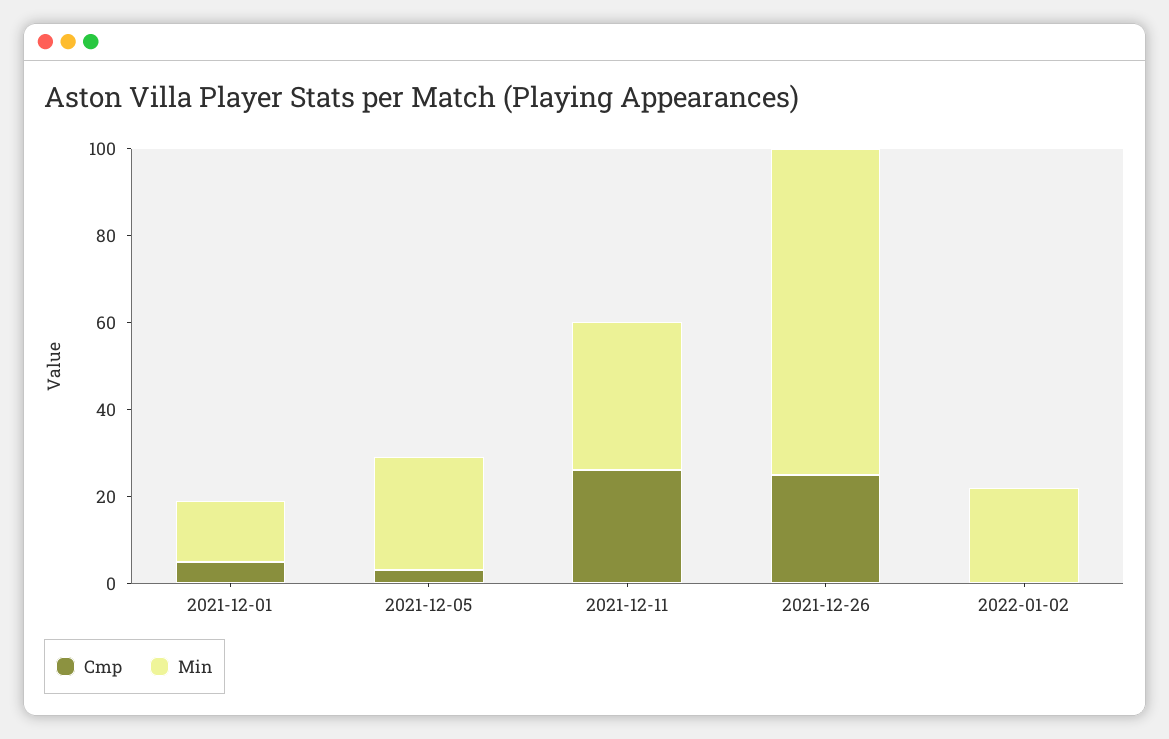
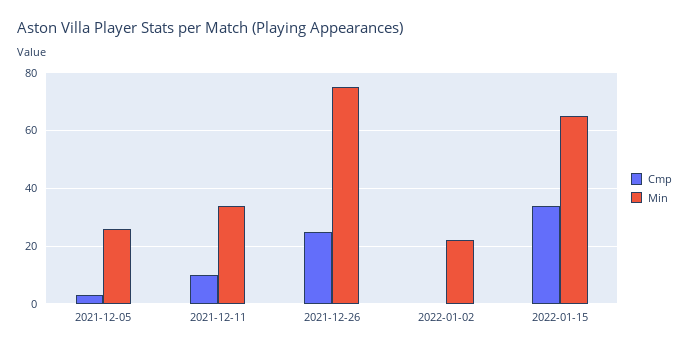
Cmp, 2021-12-01: 5 -> none
Min, 2021-12-01: 15 -> none
Cmp, 2021-12-11: 25 -> 10
Cmp, 2022-01-15: none -> 35
Min, 2022-01-15: none -> 65

